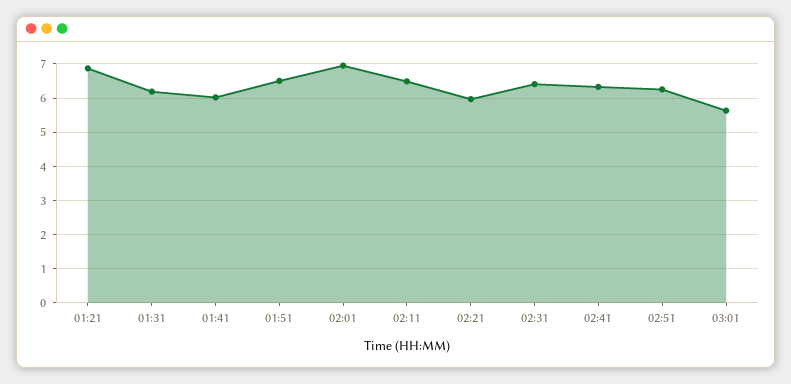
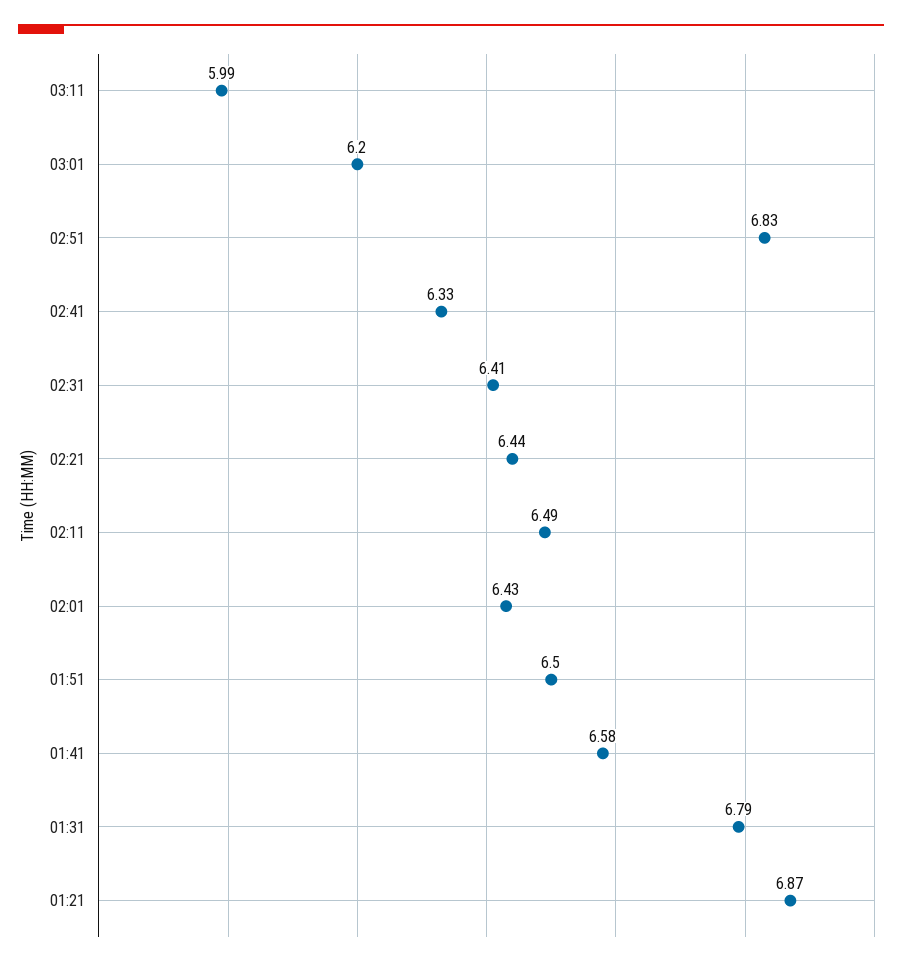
01:31: 6.2 -> 6.79
01:41: 6 -> 6.58
02:01: 7 -> 6.43
02:21: 6 -> 6.44
02:51: 6.2 -> 6.83
03:01: 5.6 -> 6.2
03:11: none -> 5.99

